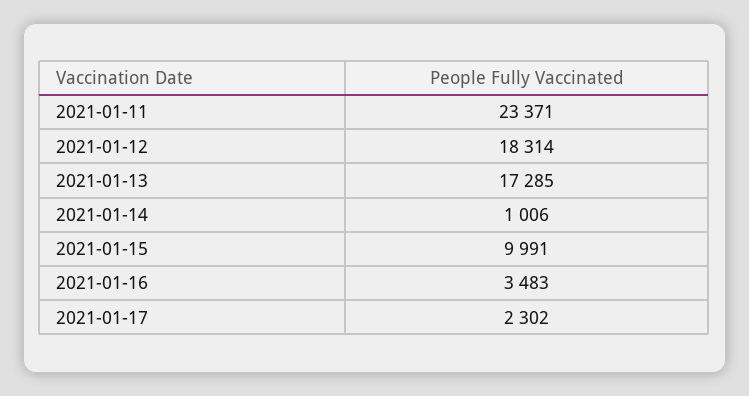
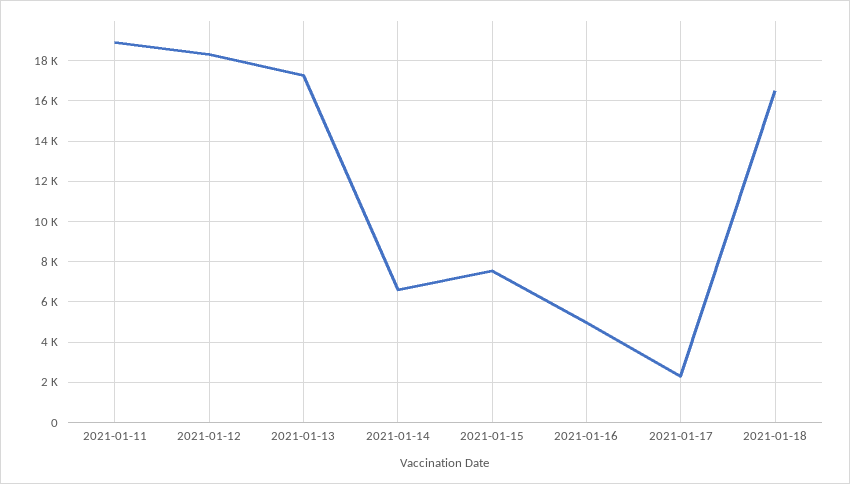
2021-01-11: 23371 -> 19000
2021-01-14: 1006 -> 6500
2021-01-15: 9991 -> 7500
2021-01-16: 3483 -> 5000
2021-01-18: none -> 16500

